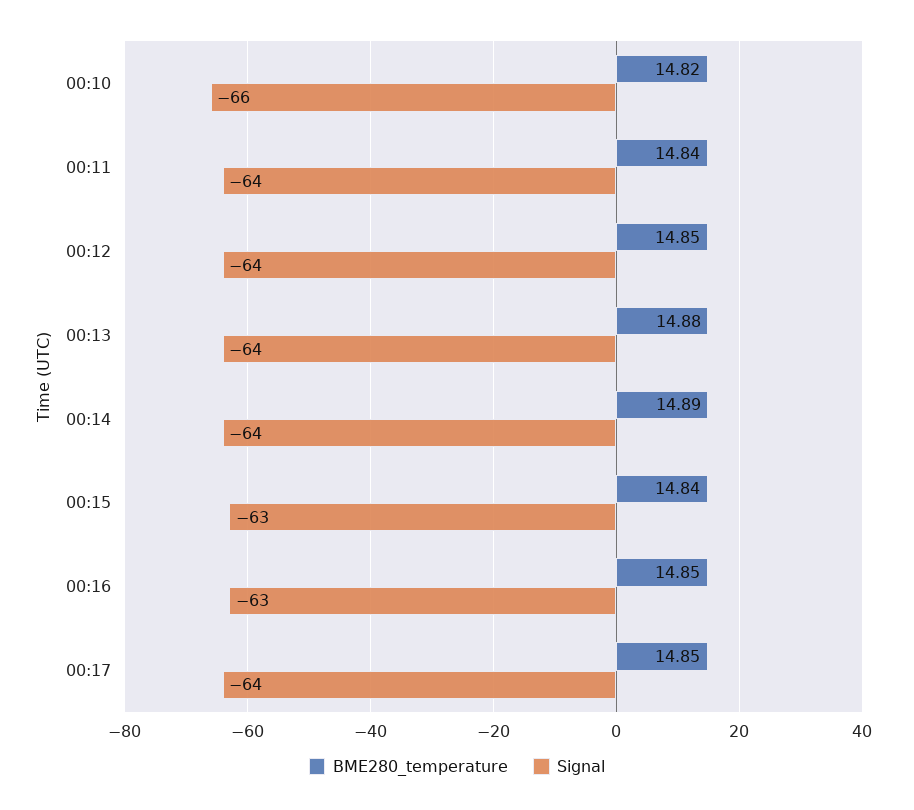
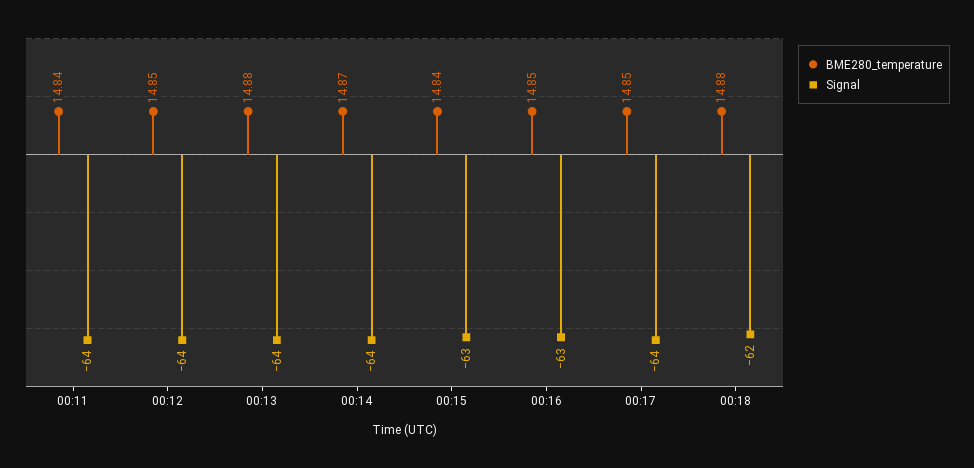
BME280_temperature, 00:10: 14.82 -> none
Signal, 00:10: -66 -> none
BME280_temperature, 00:14: 14.89 -> 14.87
BME280_temperature, 00:18: none -> 14.88
Signal, 00:18: none -> -62

